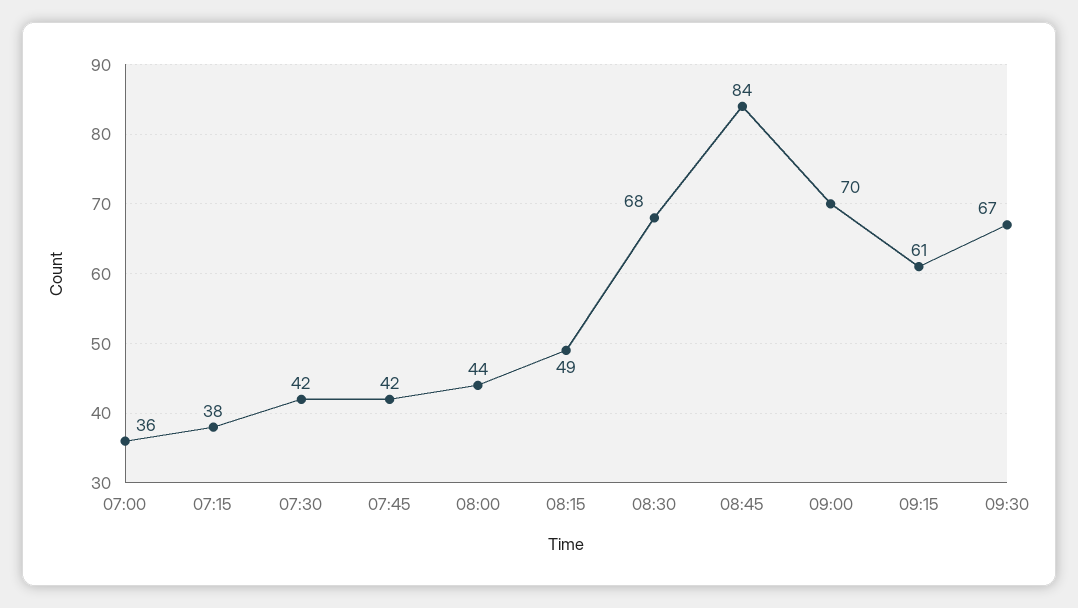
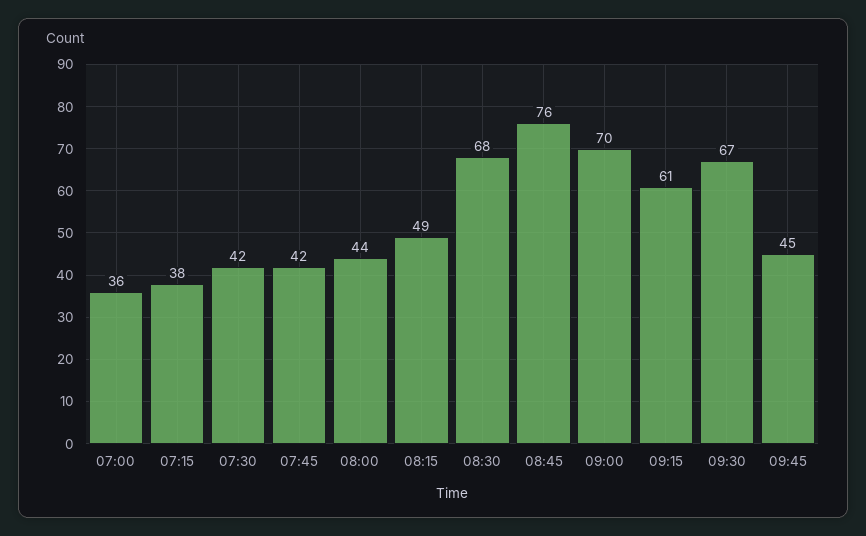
08:45: 84 -> 76
09:45: none -> 45

